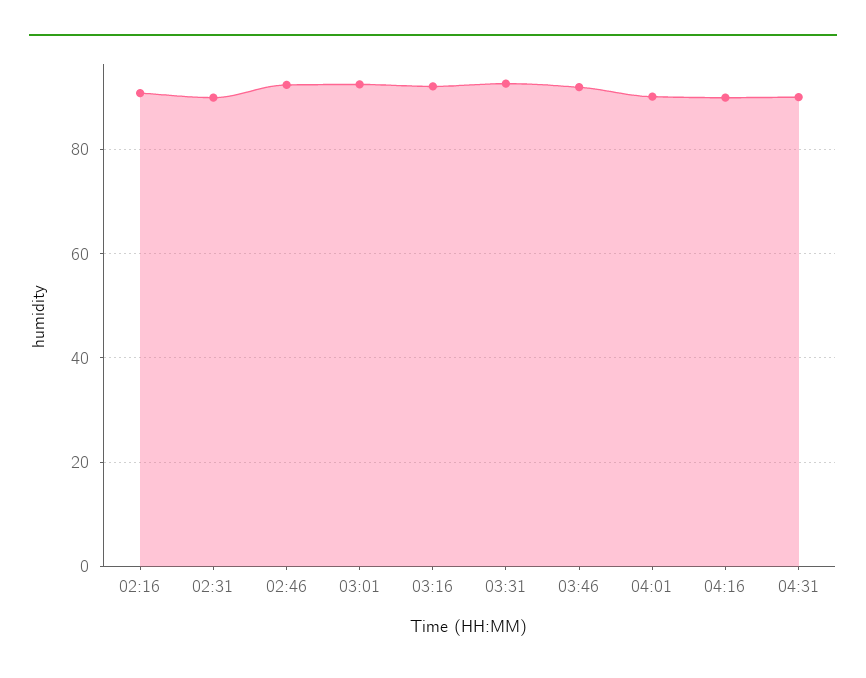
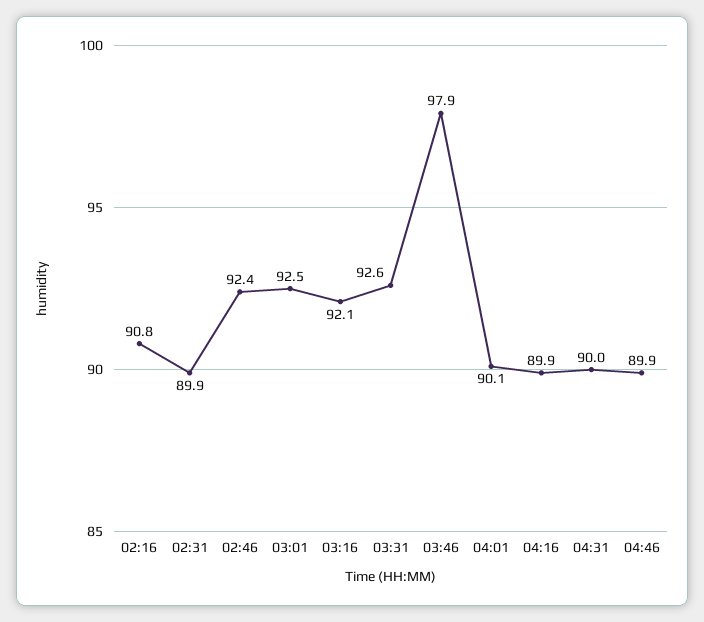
03:46: 92 -> 97.9
04:46: none -> 89.9

